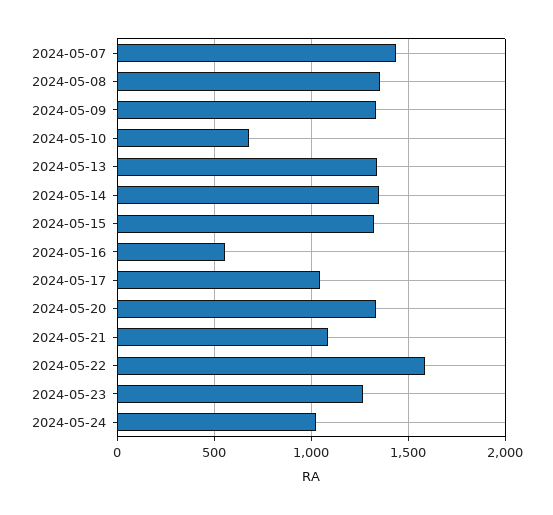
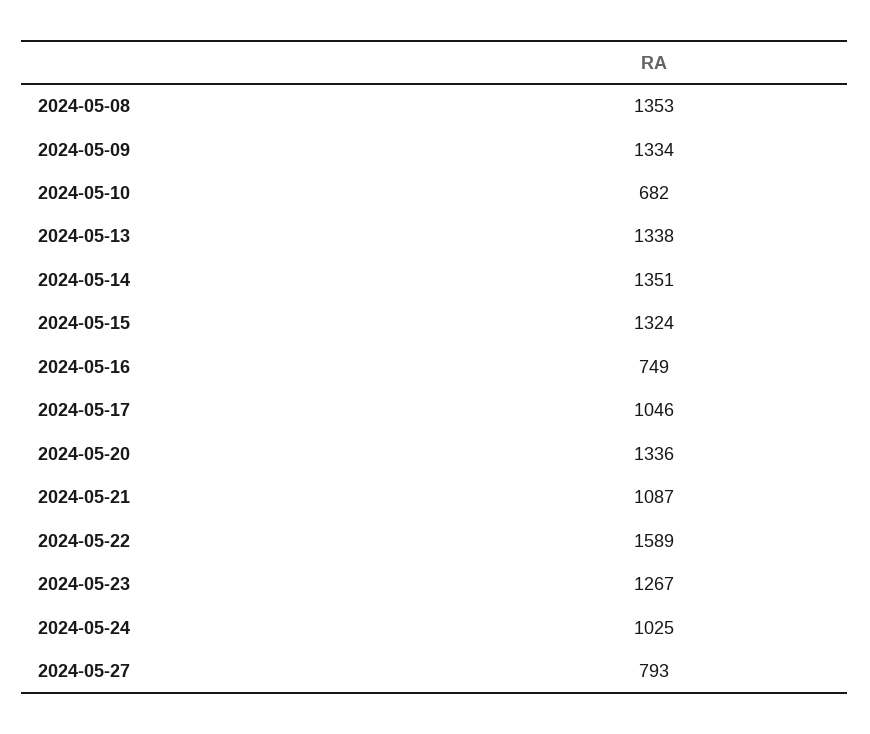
2024-05-07: 1450 -> none
2024-05-16: 550 -> 749
2024-05-27: none -> 793

